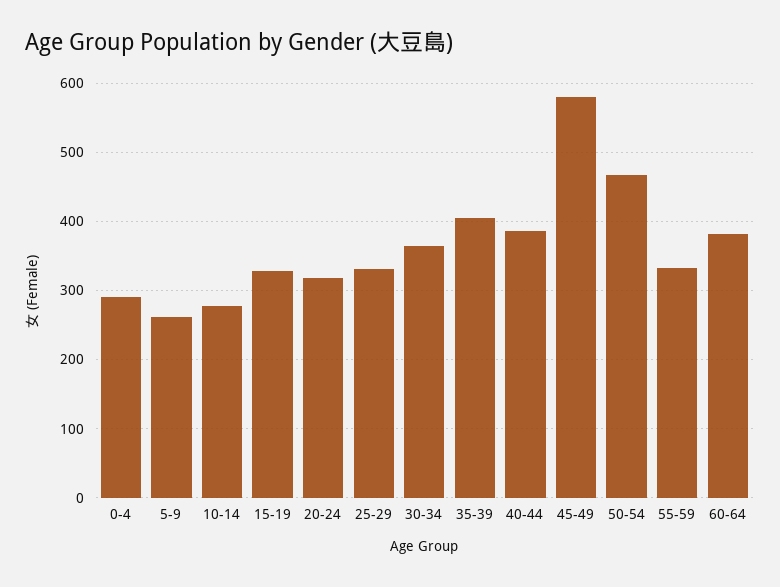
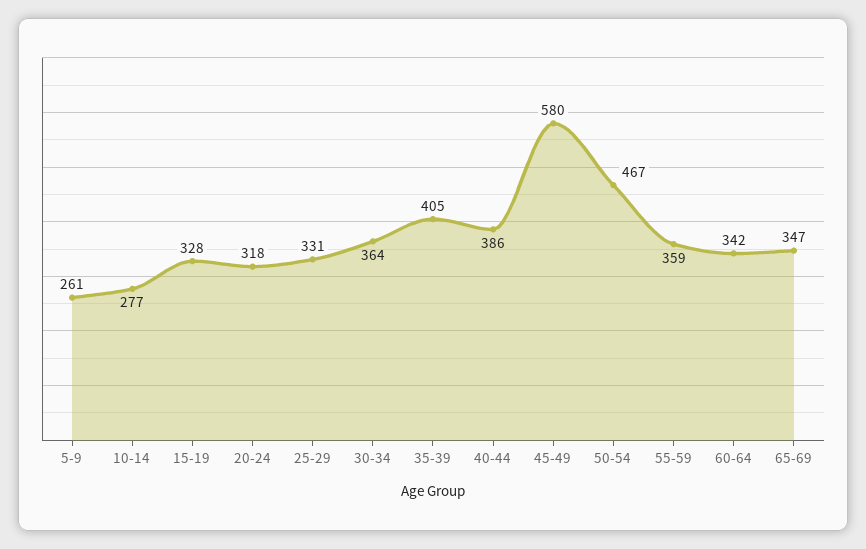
0-4: 290 -> none
55-59: 330 -> 359
60-64: 380 -> 342
65-69: none -> 347

